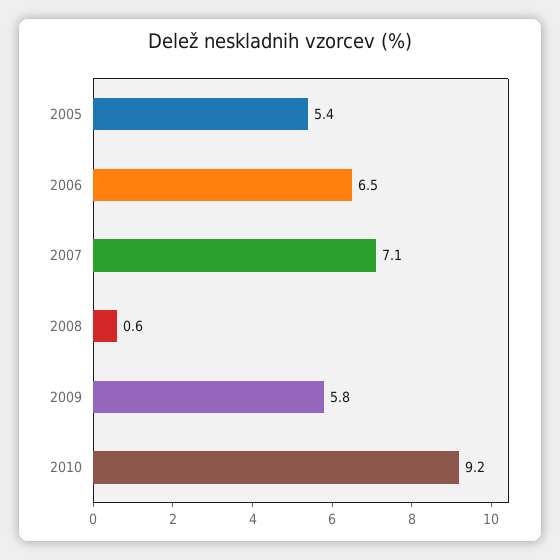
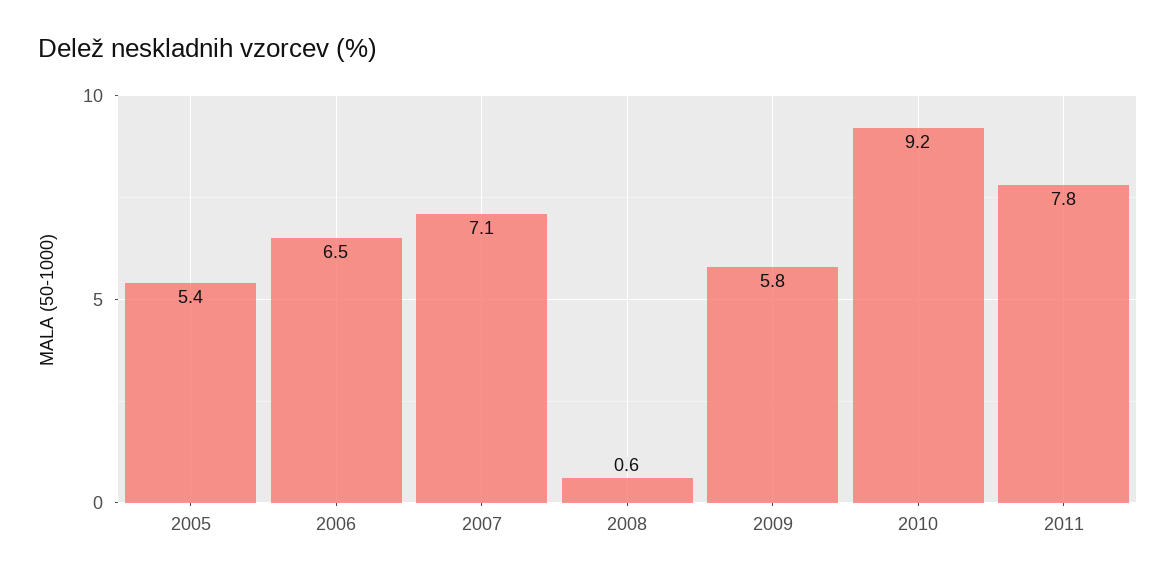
2011: none -> 7.8

